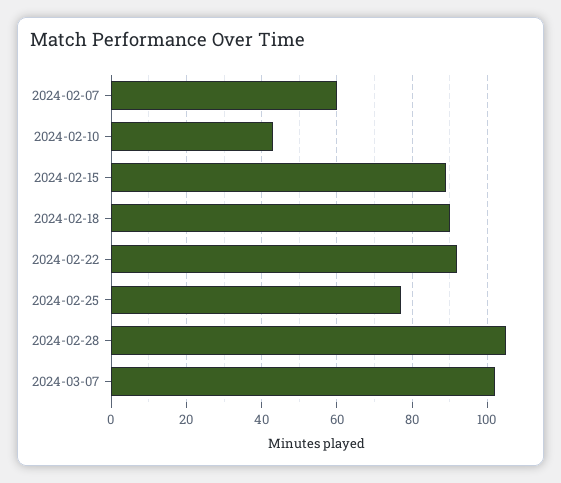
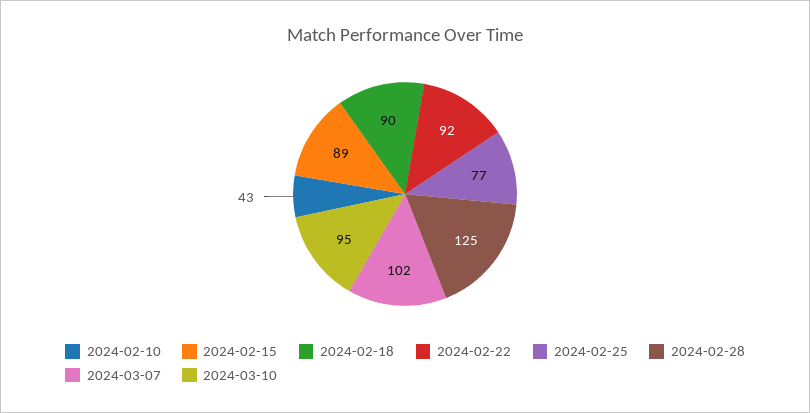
2024-02-07: 60 -> none
2024-02-28: 105 -> 125
2024-03-10: none -> 95

